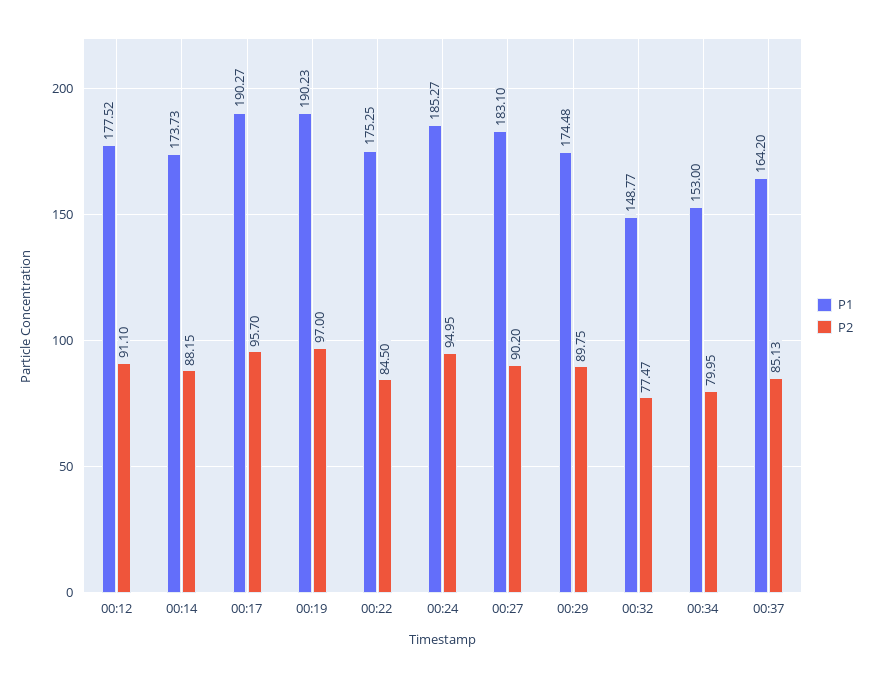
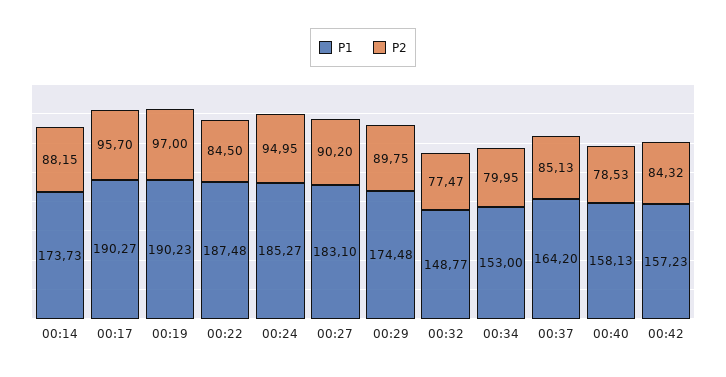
P1, 00:12: 177.52 -> none
P2, 00:12: 91.1 -> none
P1, 00:22: 175.25 -> 187.48
P1, 00:40: none -> 158.13
P2, 00:40: none -> 78.53
P1, 00:42: none -> 157.23
P2, 00:42: none -> 84.32

